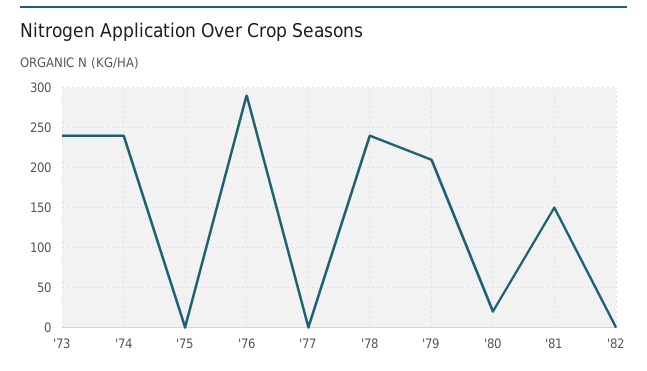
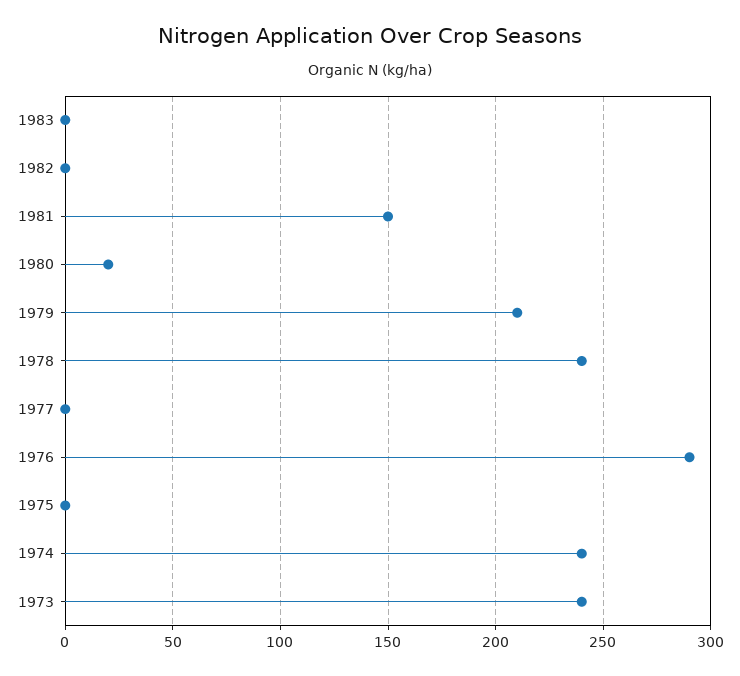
1983: none -> 0

